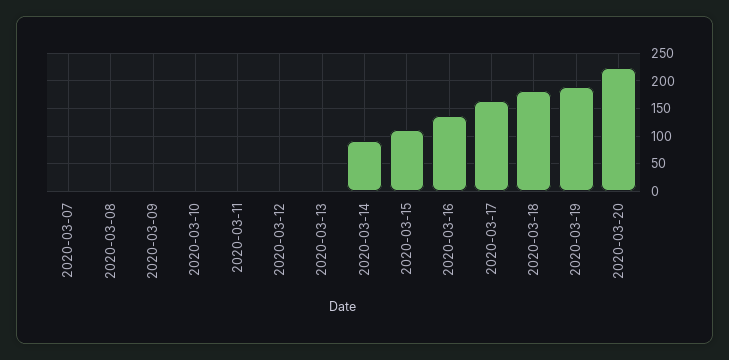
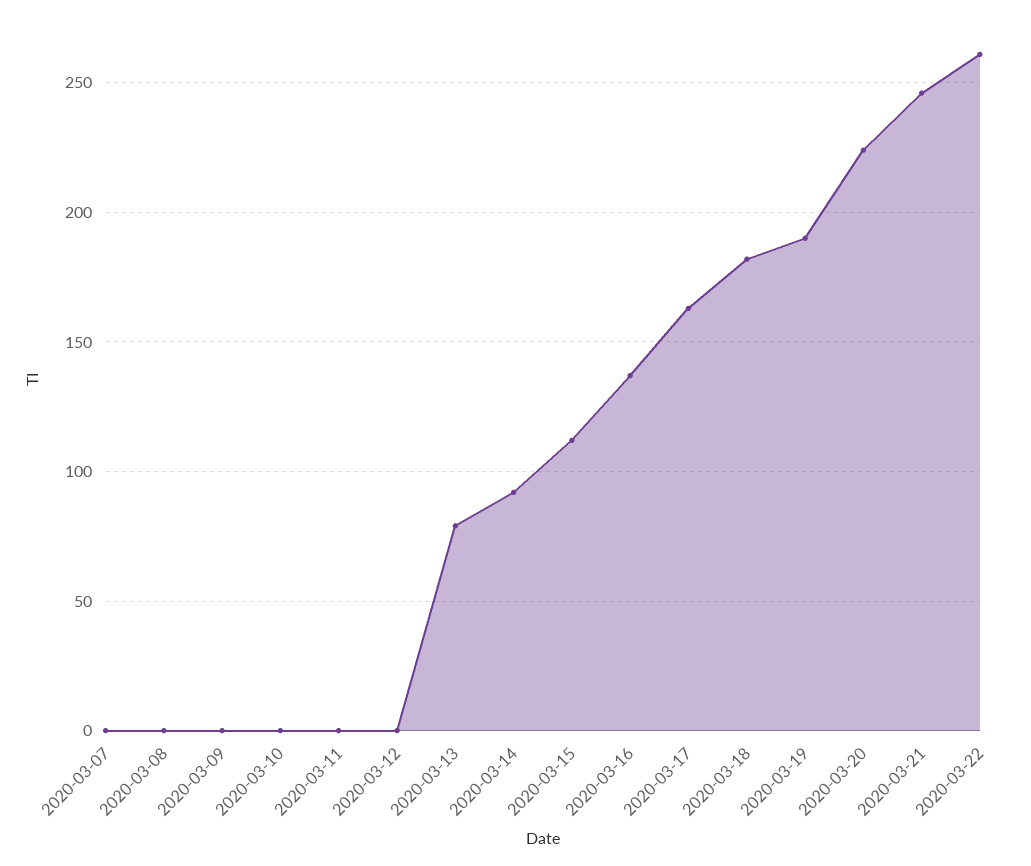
2020-03-13: 0 -> 80
2020-03-21: none -> 245
2020-03-22: none -> 260

